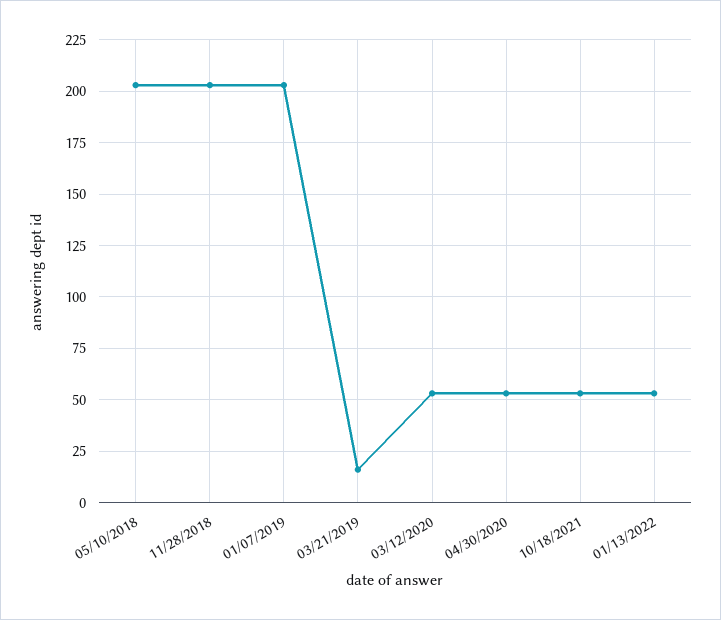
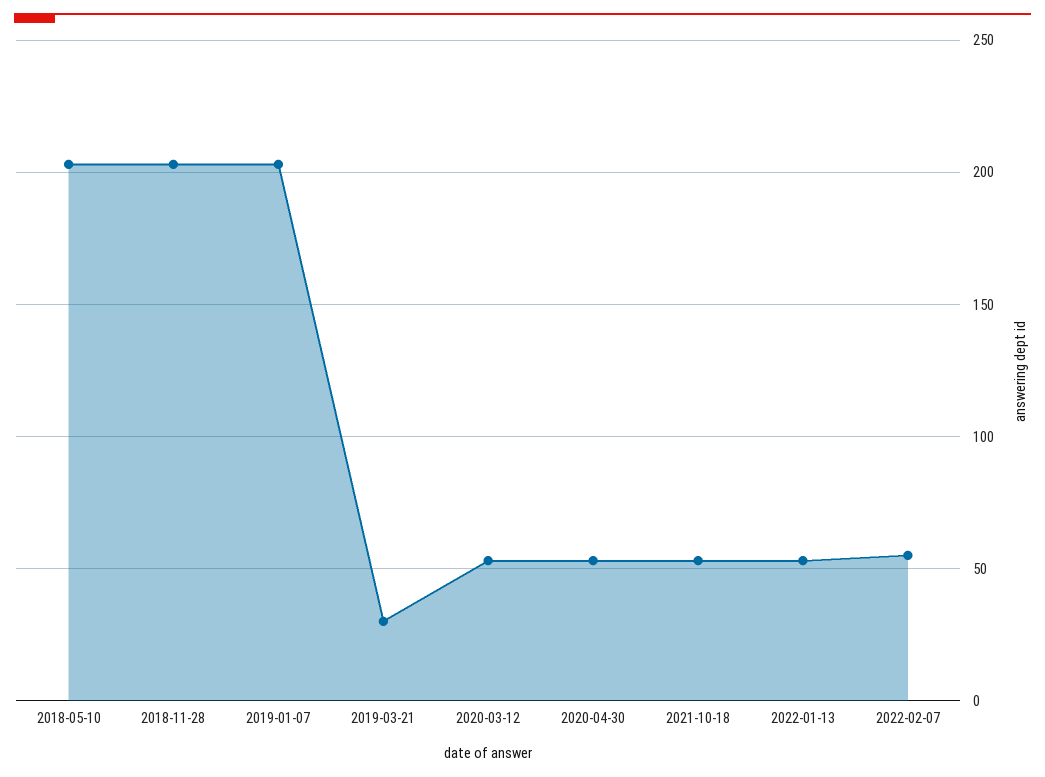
03/21/2019: 15 -> 30
2022-02-07: none -> 55

